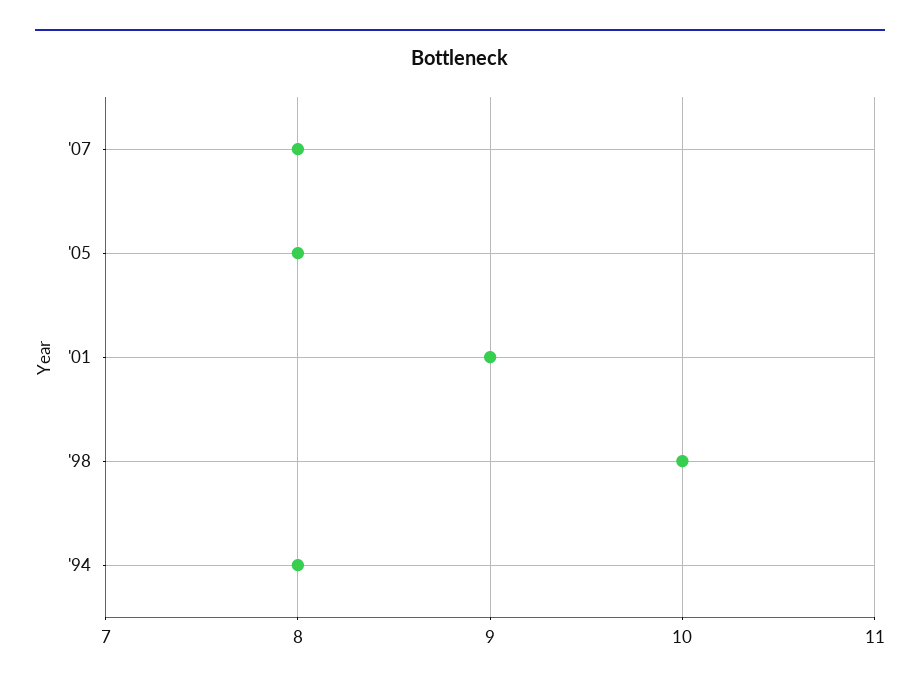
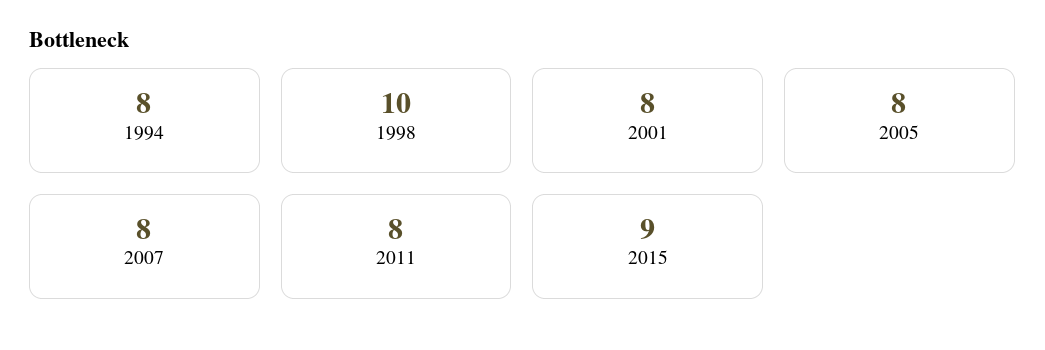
'01: 9 -> 8
2011: none -> 8
2015: none -> 9

